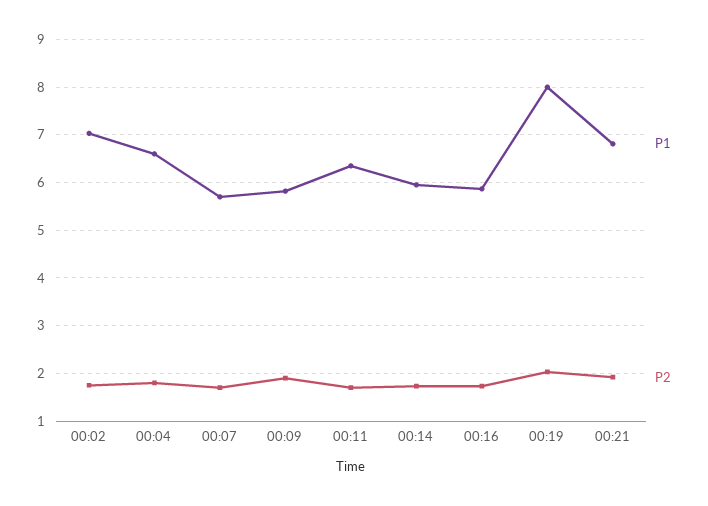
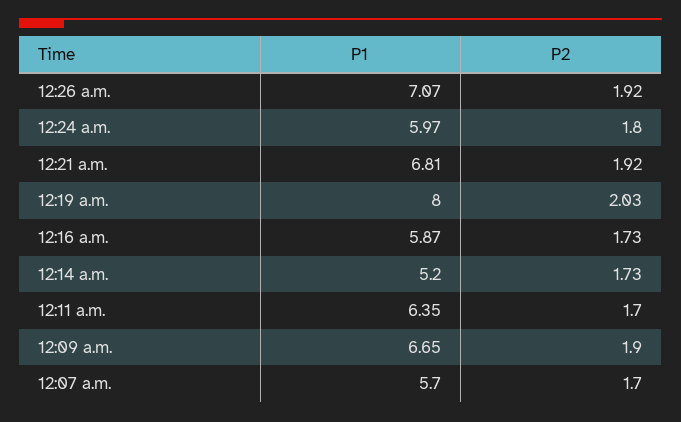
P1, 00:02: 7 -> none
P2, 00:02: 1.8 -> none
P1, 00:04: 6.6 -> none
P2, 00:04: 1.8 -> none
P1, 00:09: 5.8 -> 6.65
P1, 00:14: 6 -> 5.2
P1, 12:26 a.m.: none -> 7.07
P2, 12:26 a.m.: none -> 1.92
P1, 12:24 a.m.: none -> 5.97
P2, 12:24 a.m.: none -> 1.8

